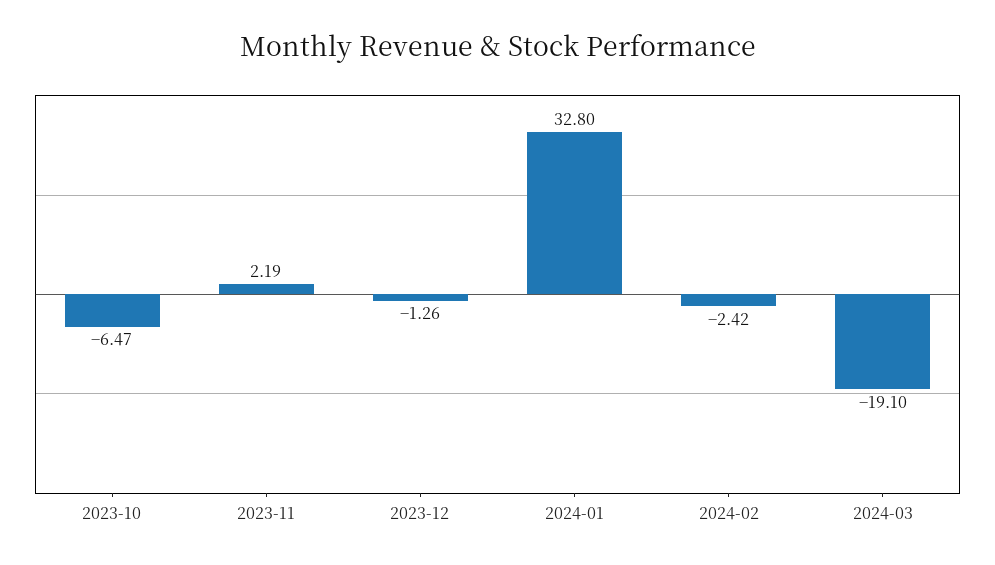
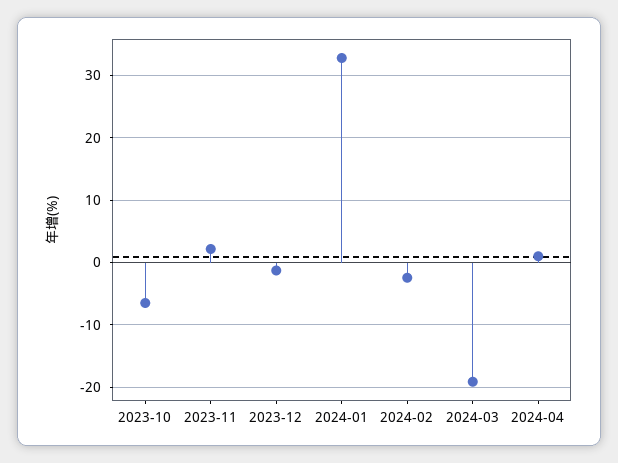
2024-04: none -> 1

